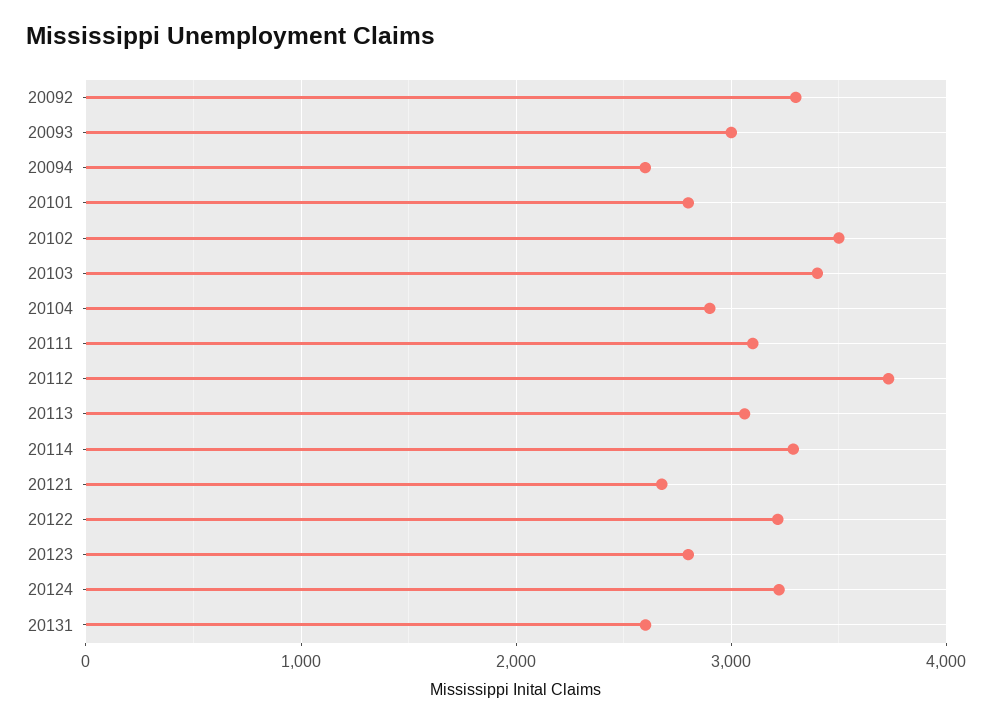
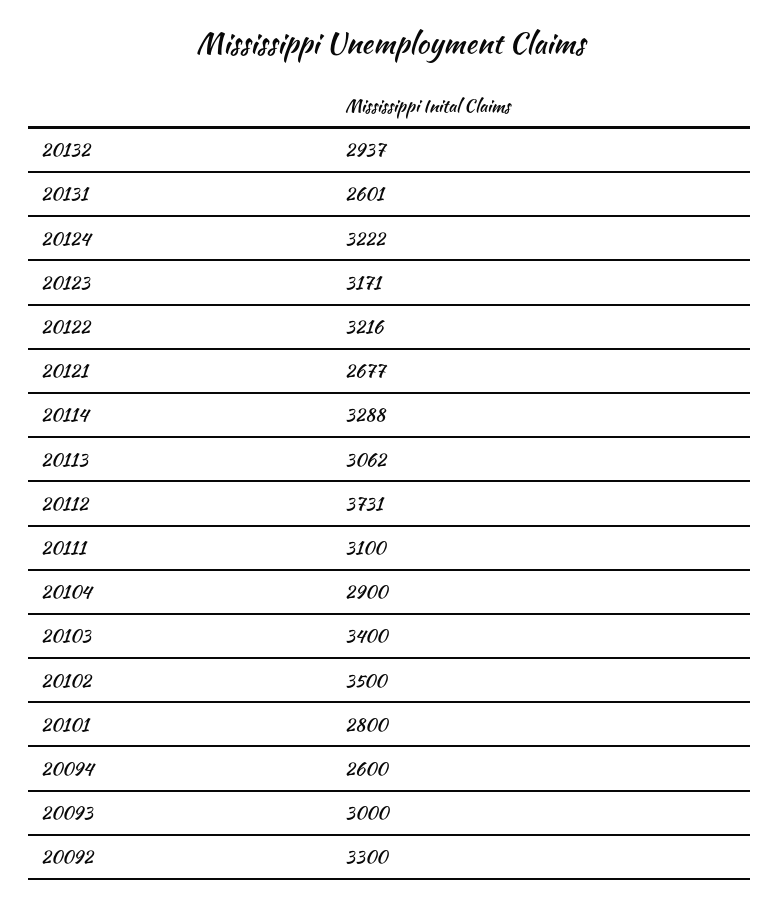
20123: 2800 -> 3171
20132: none -> 2937

